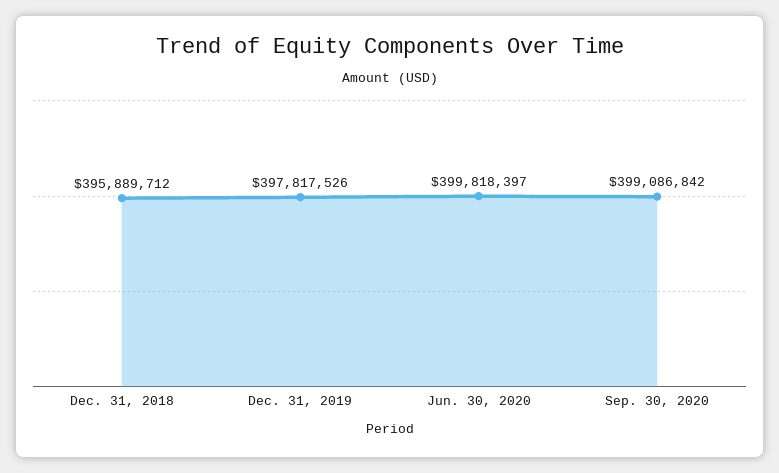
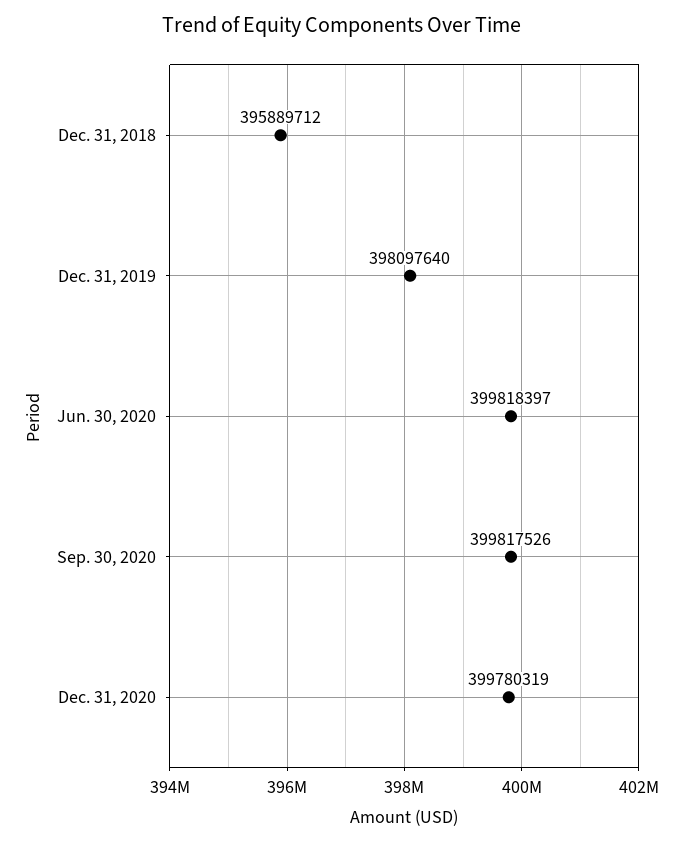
Dec. 31, 2019: 397817526 -> 398097640
Sep. 30, 2020: 399086842 -> 399817526
Dec. 31, 2020: none -> 399780319

